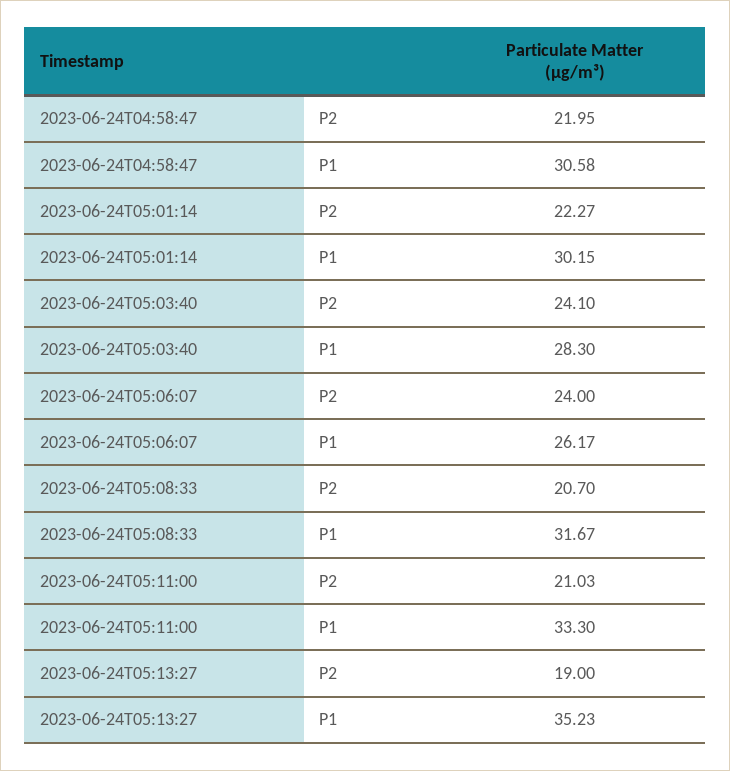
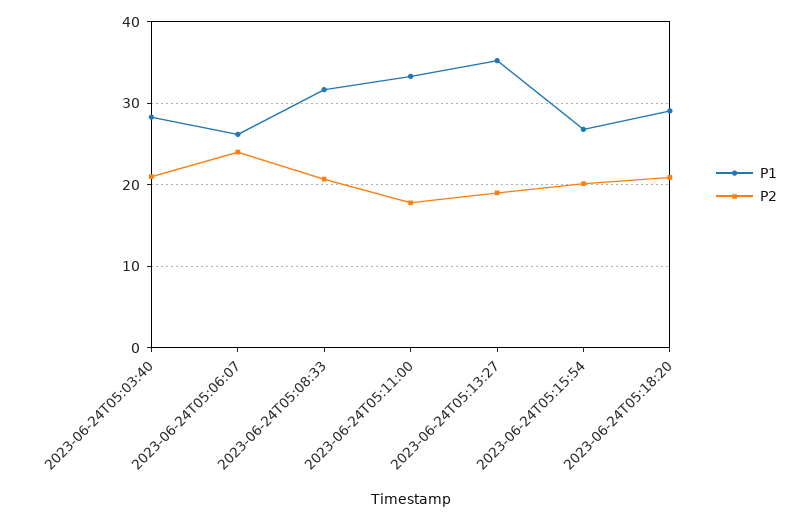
P2, 2023-06-24T04:58:47: 21.95 -> none
P1, 2023-06-24T04:58:47: 30.58 -> none
P2, 2023-06-24T05:01:14: 22.27 -> none
P1, 2023-06-24T05:01:14: 30.15 -> none
P2, 2023-06-24T05:03:40: 24.1 -> 21
P2, 2023-06-24T05:11:00: 21.03 -> 18
P1, 2023-06-24T05:15:54: none -> 27
P2, 2023-06-24T05:15:54: none -> 20
P1, 2023-06-24T05:18:20: none -> 29
P2, 2023-06-24T05:18:20: none -> 21

